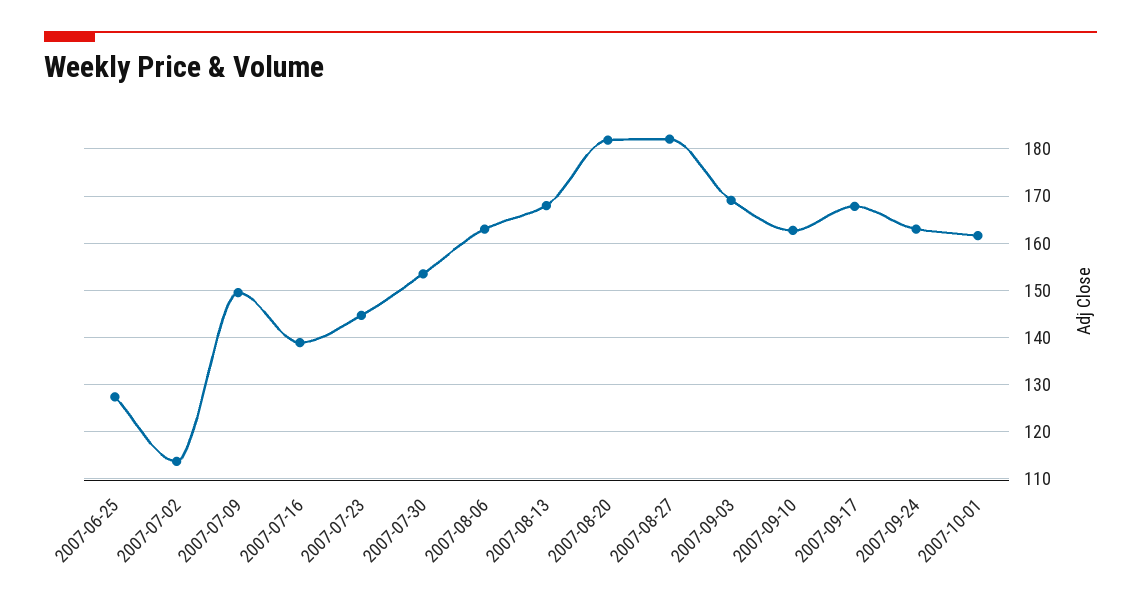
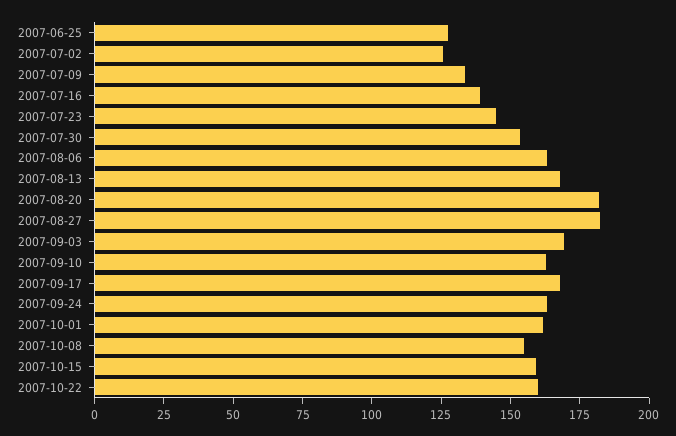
2007-07-02: 114 -> 125
2007-07-09: 150 -> 135
2007-10-08: none -> 155
2007-10-15: none -> 160
2007-10-22: none -> 160

